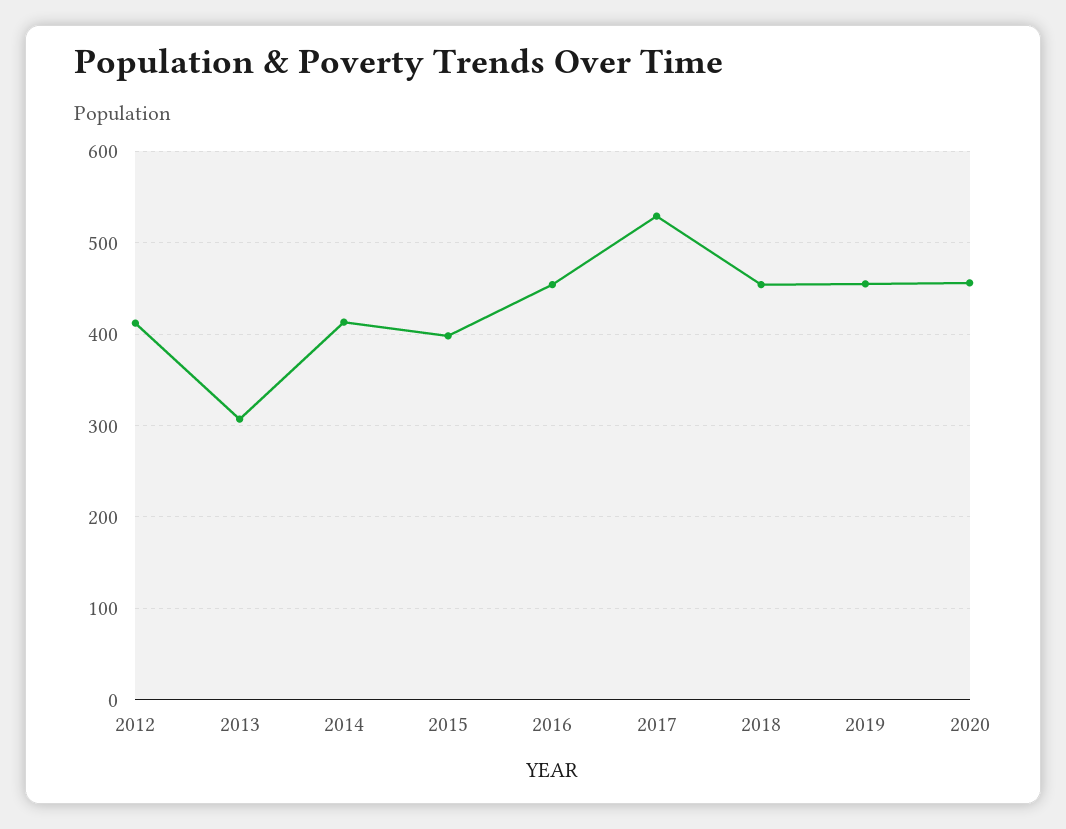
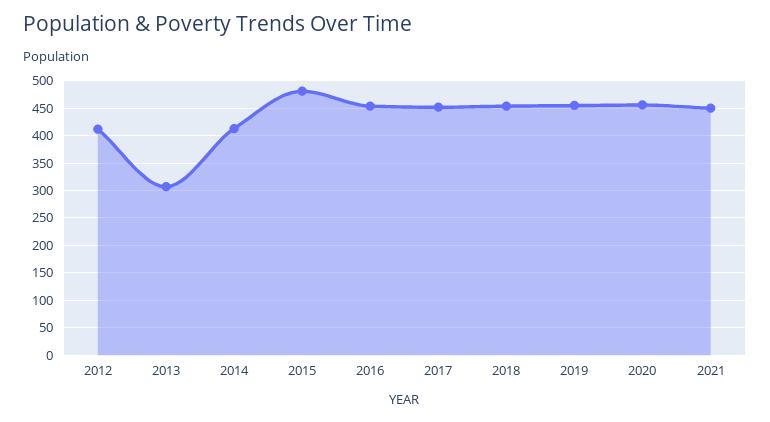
2015: 400 -> 475
2017: 530 -> 450
2021: none -> 450

